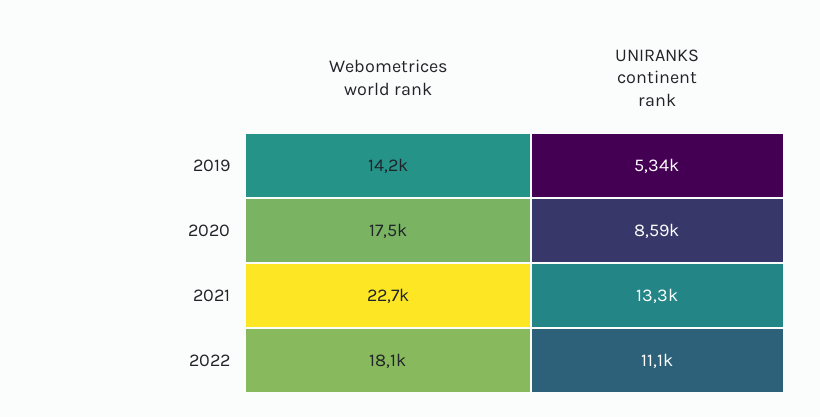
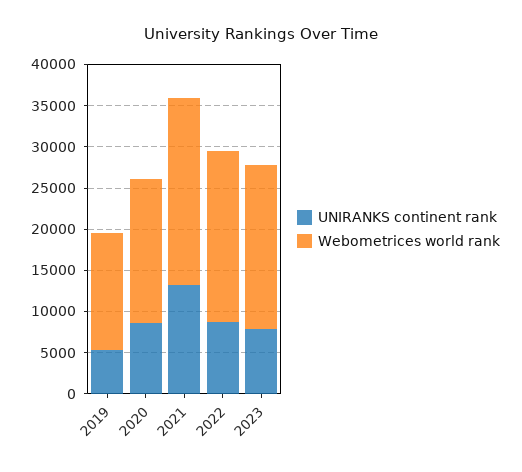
Webometrices world rank, 2022: 18100 -> 21000
UNIRANKS continent rank, 2022: 11100 -> 9000
UNIRANKS continent rank, 2023: none -> 8000
Webometrices world rank, 2023: none -> 20000

